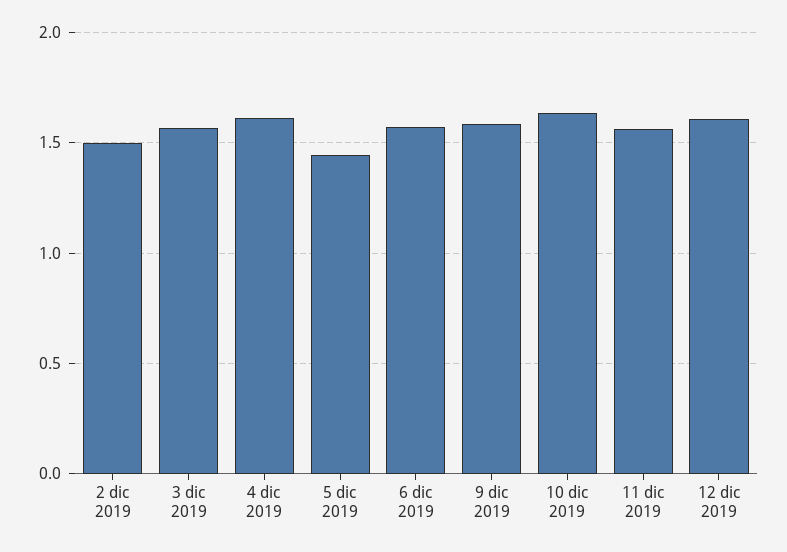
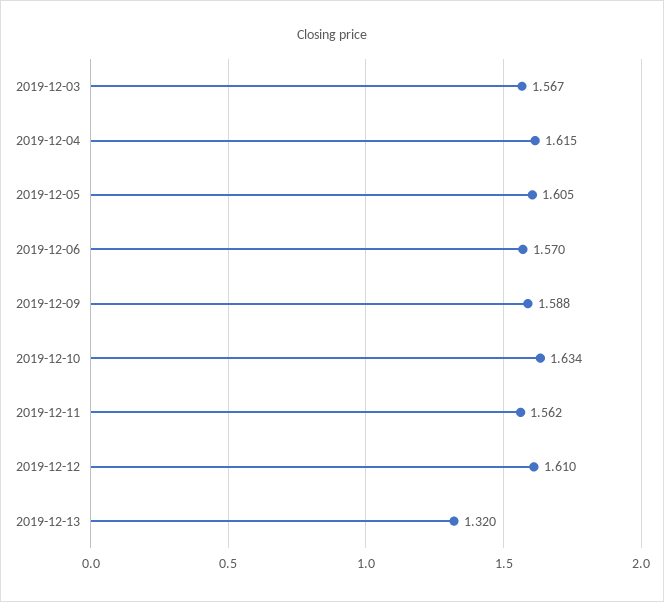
2 dic 2019: 1.5 -> none
5 dic 2019: 1.45 -> 1.605
2019-12-13: none -> 1.32

